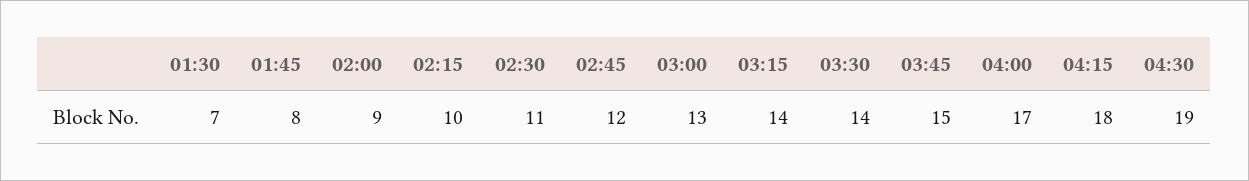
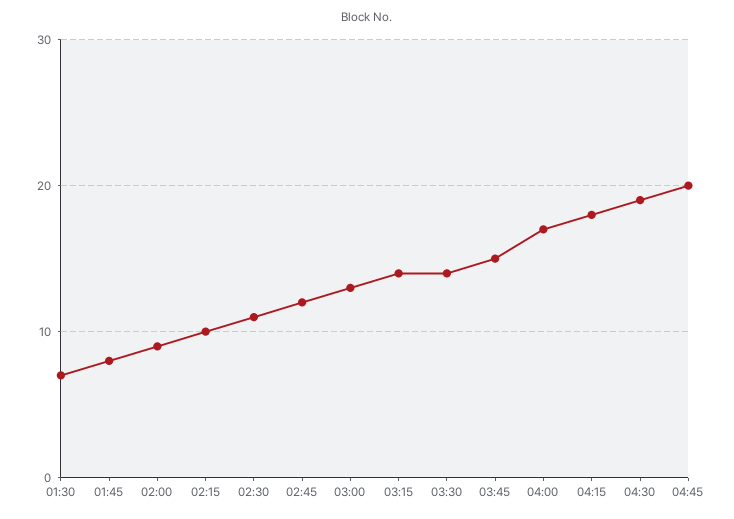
04:45: none -> 20

